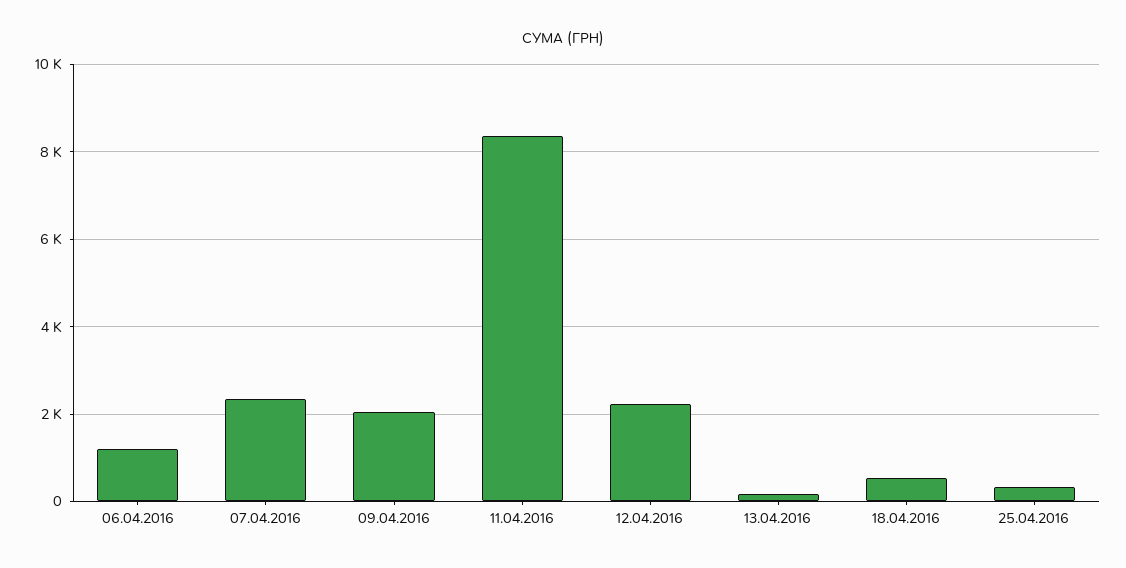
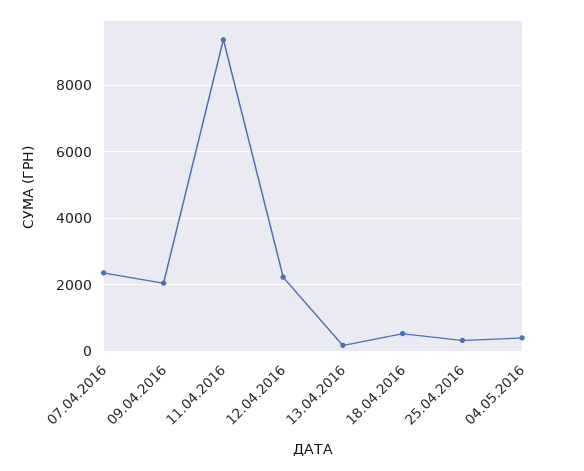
06.04.2016: 1200 -> none
11.04.2016: 8400 -> 9400
04.05.2016: none -> 400

